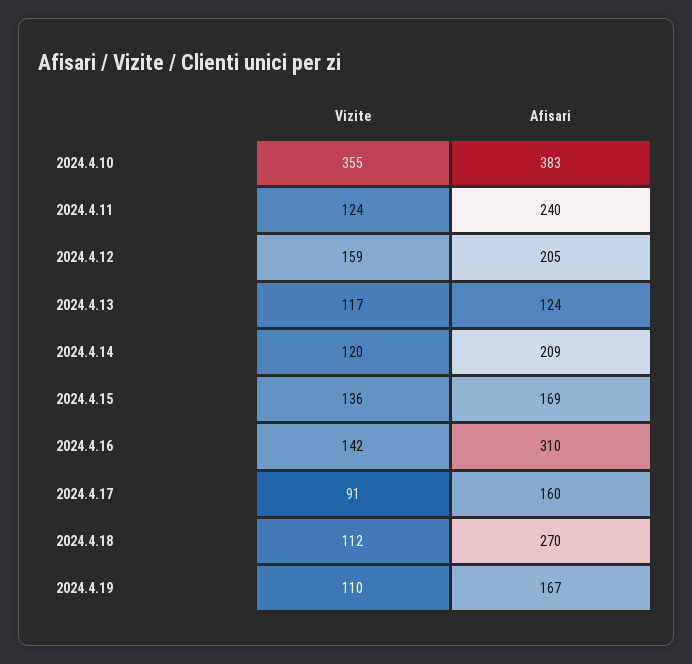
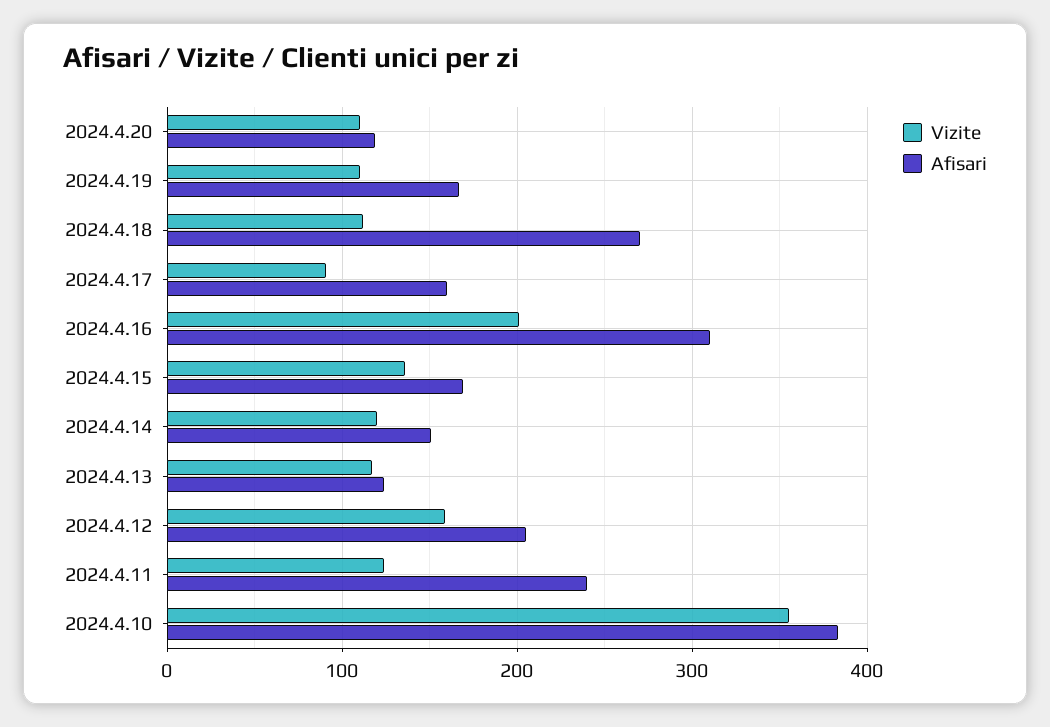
Afisari, 2024.4.14: 209 -> 150
Vizite, 2024.4.16: 142 -> 200
Vizite, 2024.4.20: none -> 110
Afisari, 2024.4.20: none -> 120

